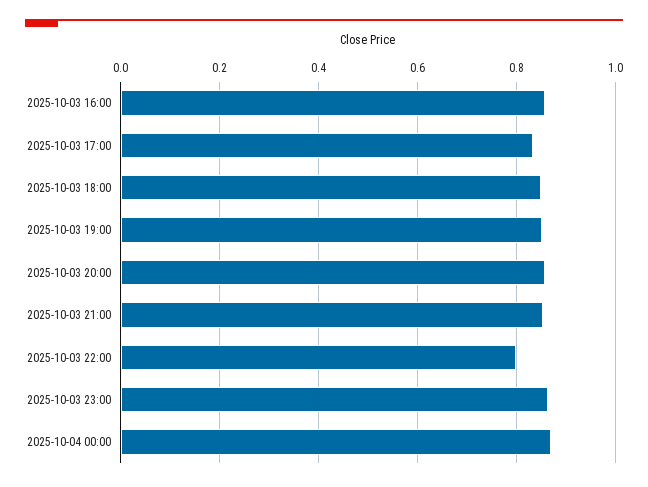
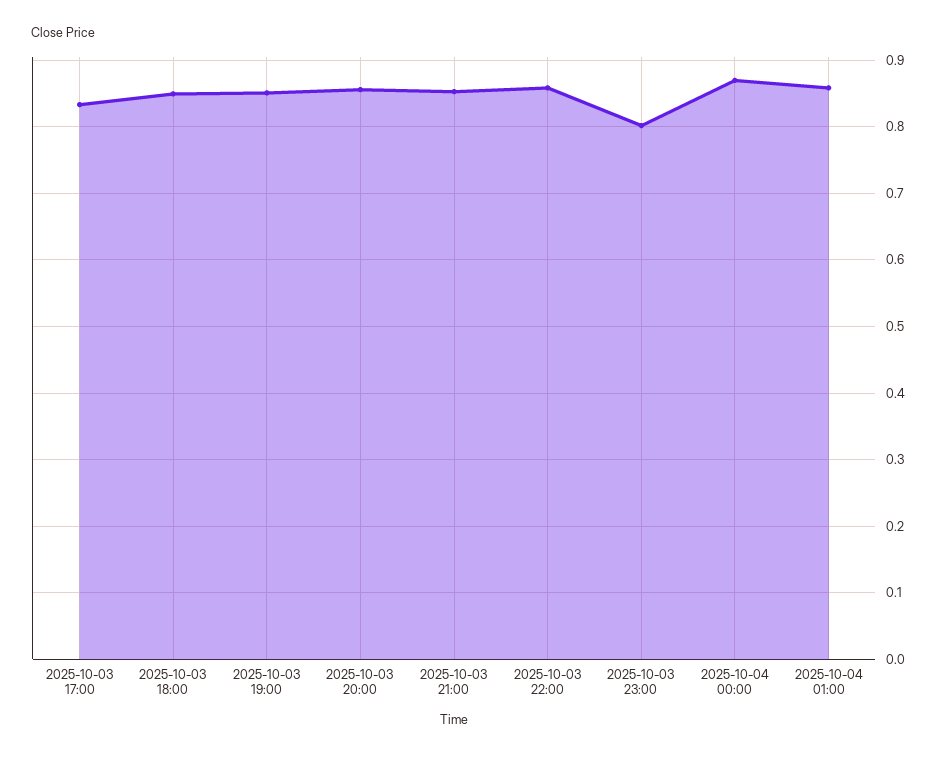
2025-10-03 16:00: 0.86 -> none
2025-10-03 22:00: 0.8 -> 0.86
2025-10-03 23:00: 0.86 -> 0.8
2025-10-04 01:00: none -> 0.86

